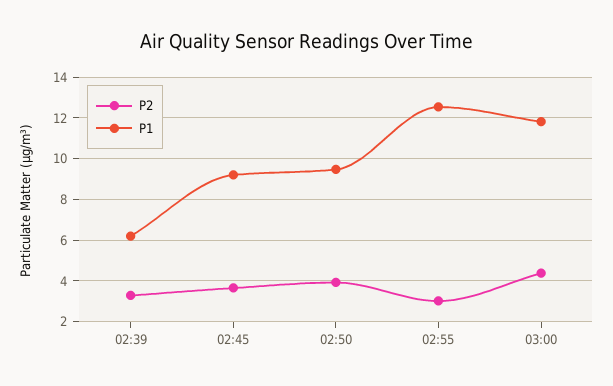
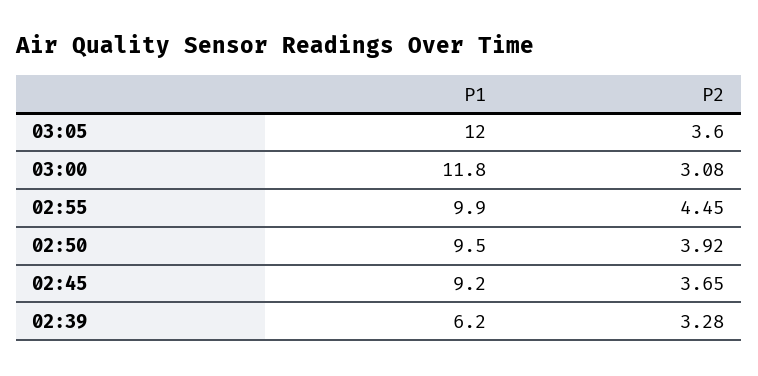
P2, 02:55: 3 -> 4.45
P1, 02:55: 12.5 -> 9.9
P2, 03:00: 4.5 -> 3.08
P1, 03:05: none -> 12
P2, 03:05: none -> 3.6

